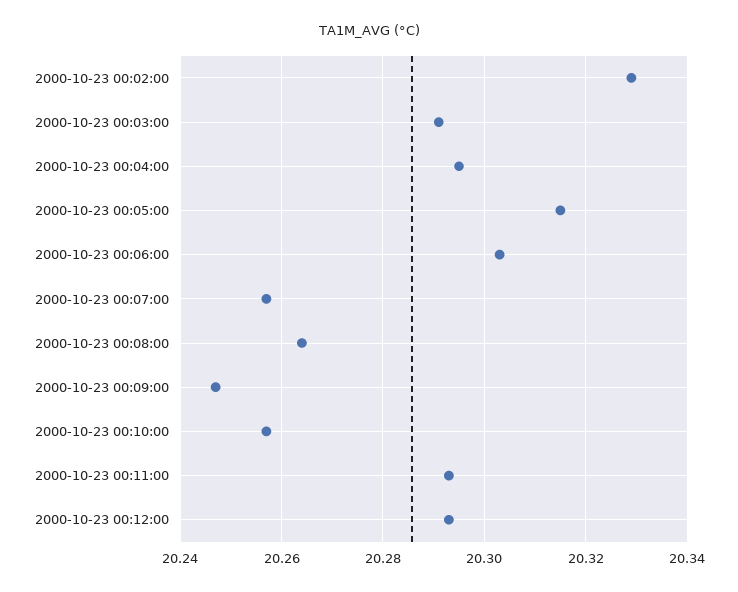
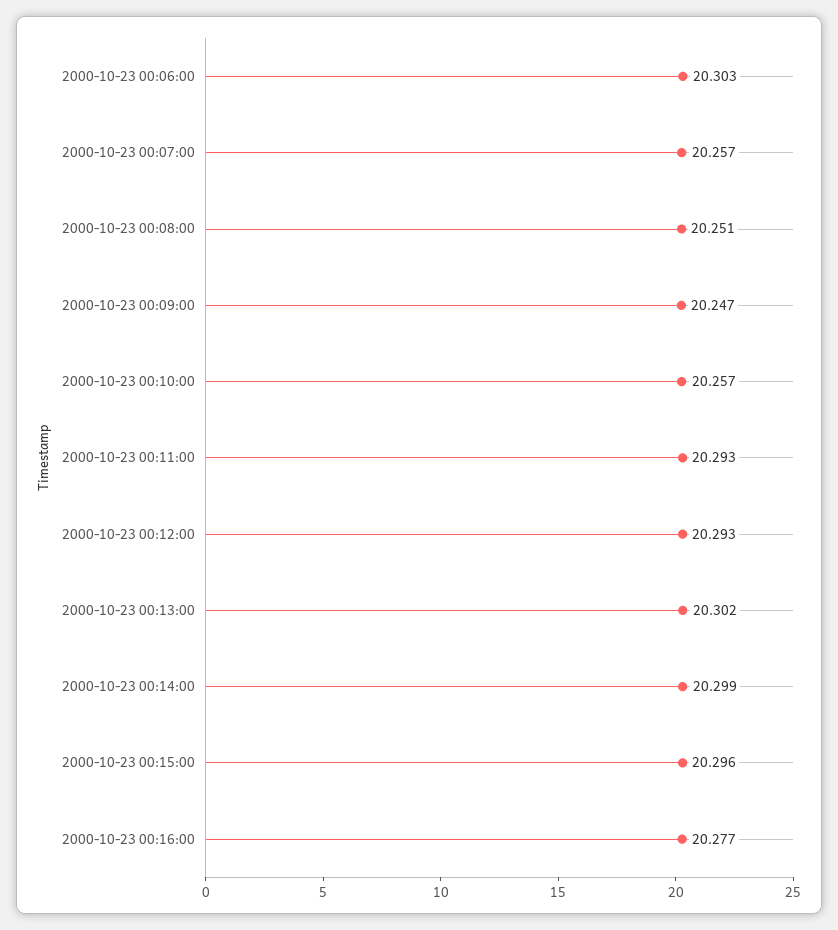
2000-10-23 00:02:00: 20.33 -> none
2000-10-23 00:03:00: 20.29 -> none
2000-10-23 00:04:00: 20.295 -> none
2000-10-23 00:05:00: 20.315 -> none
2000-10-23 00:08:00: 20.265 -> 20.251
2000-10-23 00:13:00: none -> 20.302
2000-10-23 00:14:00: none -> 20.299
2000-10-23 00:15:00: none -> 20.296
2000-10-23 00:16:00: none -> 20.277

